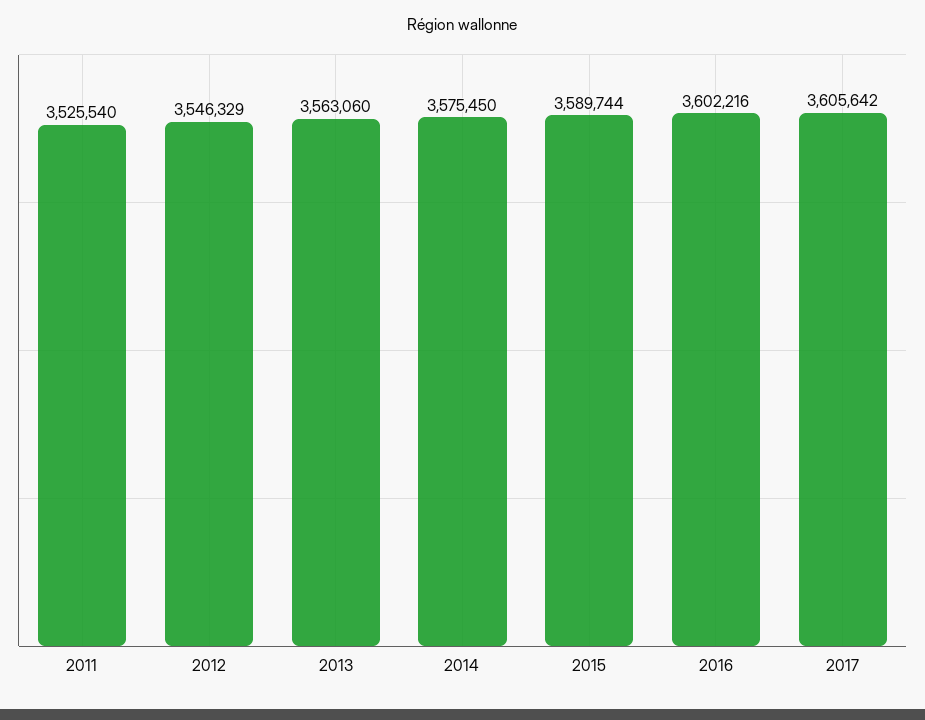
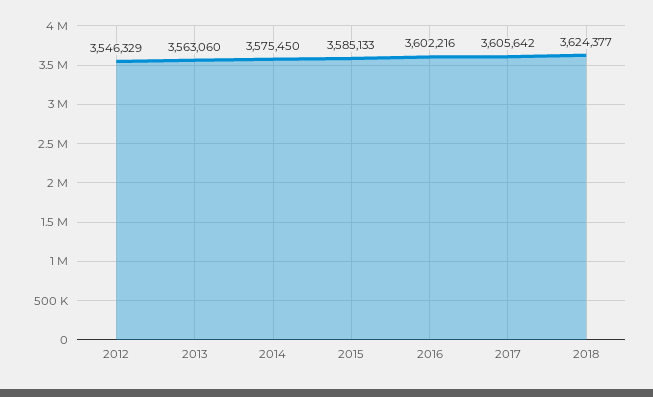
2011: 3525540 -> none
2015: 3589744 -> 3585133
2018: none -> 3624377

